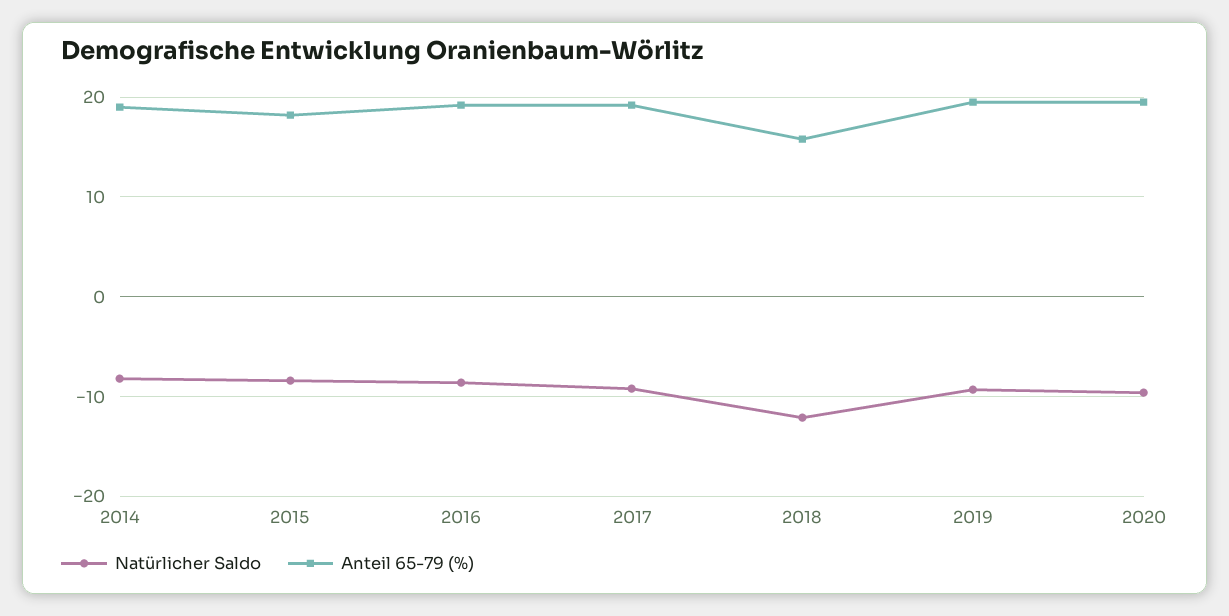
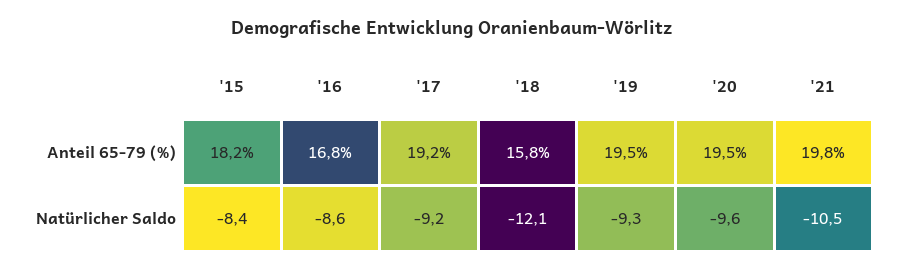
Natürlicher Saldo, 2014: -8 -> none
Anteil 65-79 (%), 2014: 19 -> none
Anteil 65-79 (%), 2016: 19 -> 16.8
Anteil 65-79 (%), '21: none -> 19.8
Natürlicher Saldo, '21: none -> -10.5

